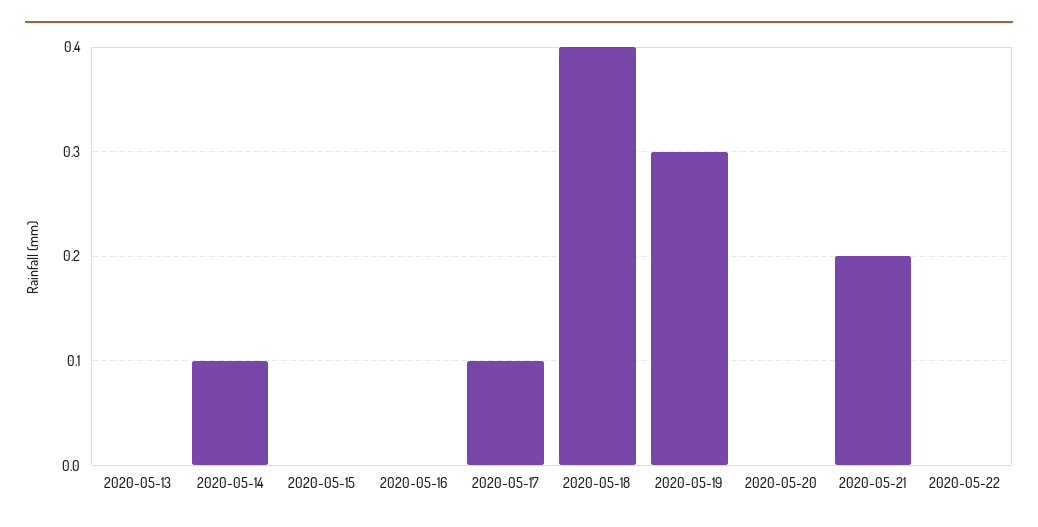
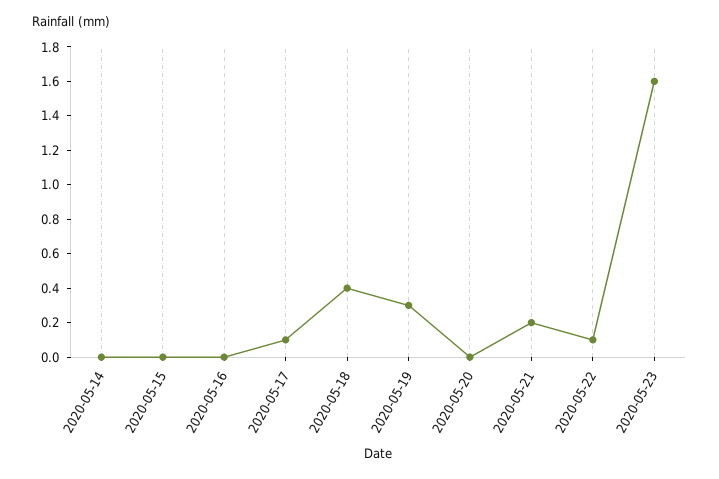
2020-05-13: 0 -> none
2020-05-14: 0.1 -> 0
2020-05-22: 0 -> 0.1
2020-05-23: none -> 1.6

